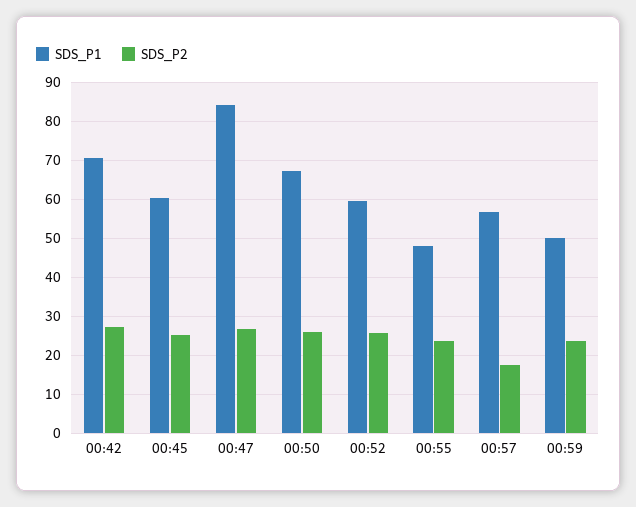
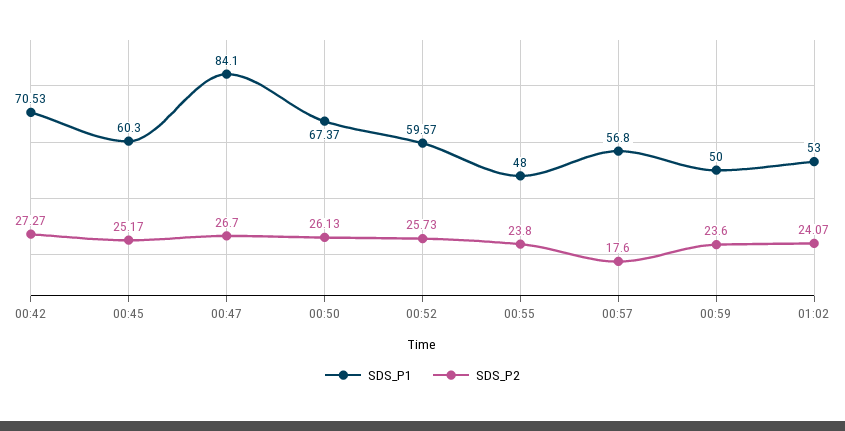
SDS_P1, 01:02: none -> 53
SDS_P2, 01:02: none -> 24.07

